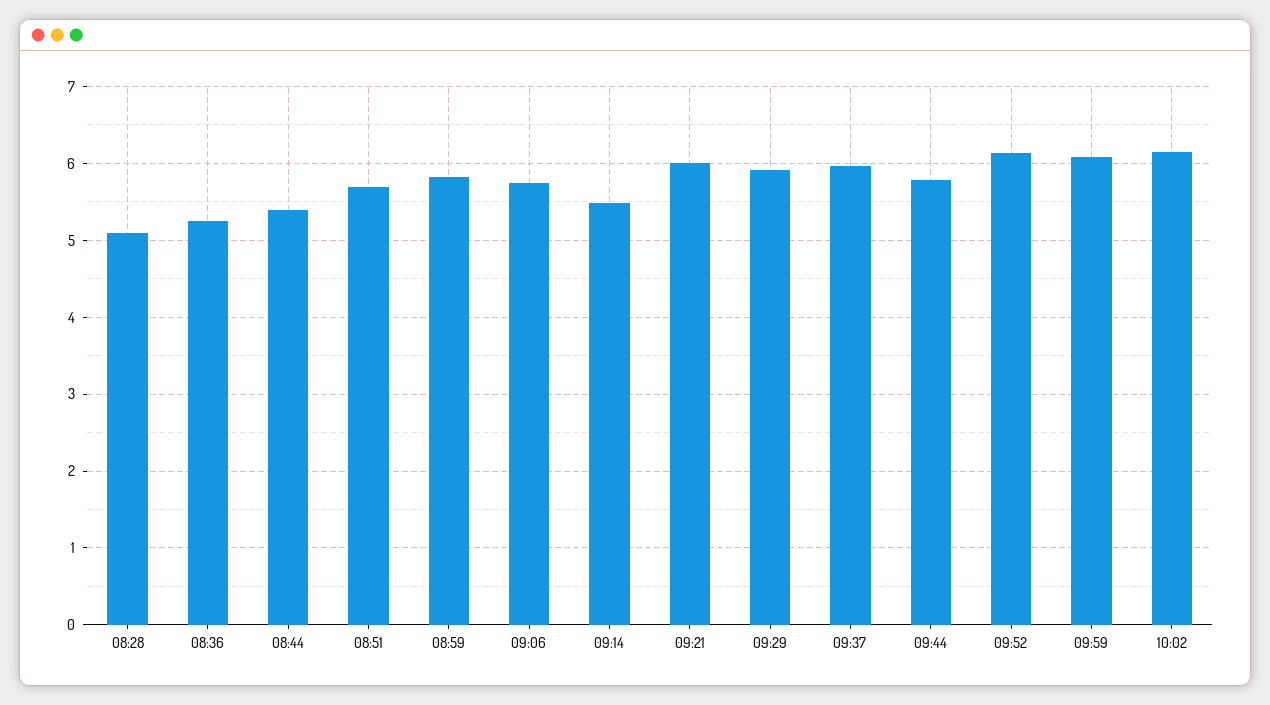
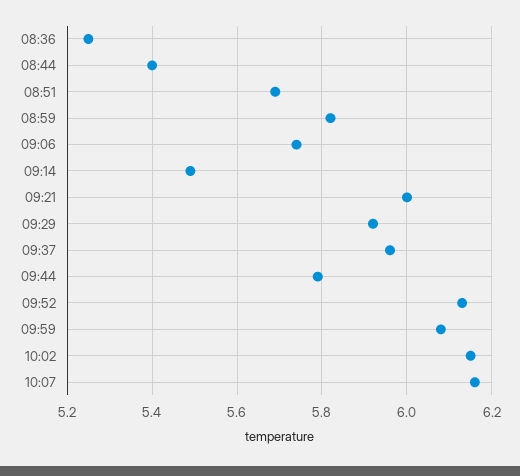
08:28: 5.1 -> none
10:07: none -> 6.15

